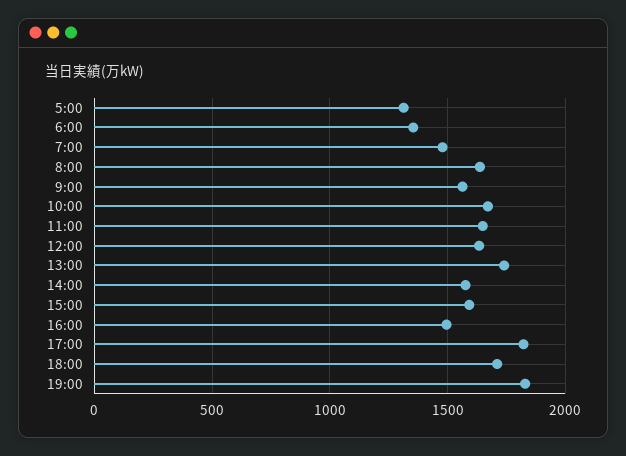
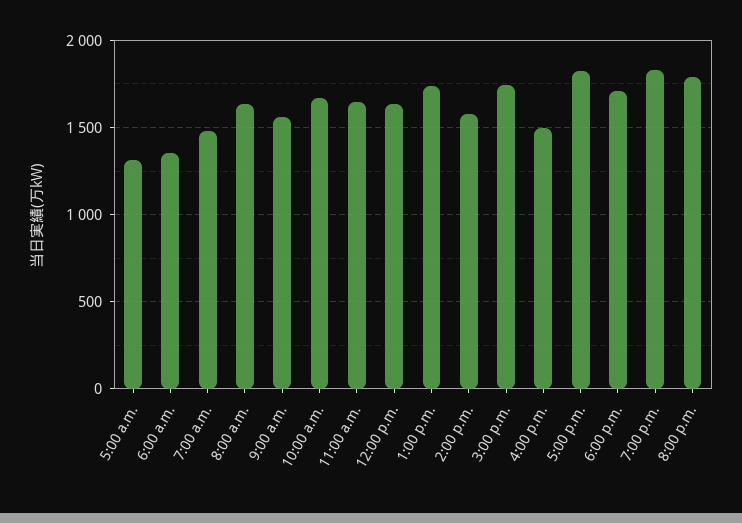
15:00: 1600 -> 1750
8:00 p.m.: none -> 1800

